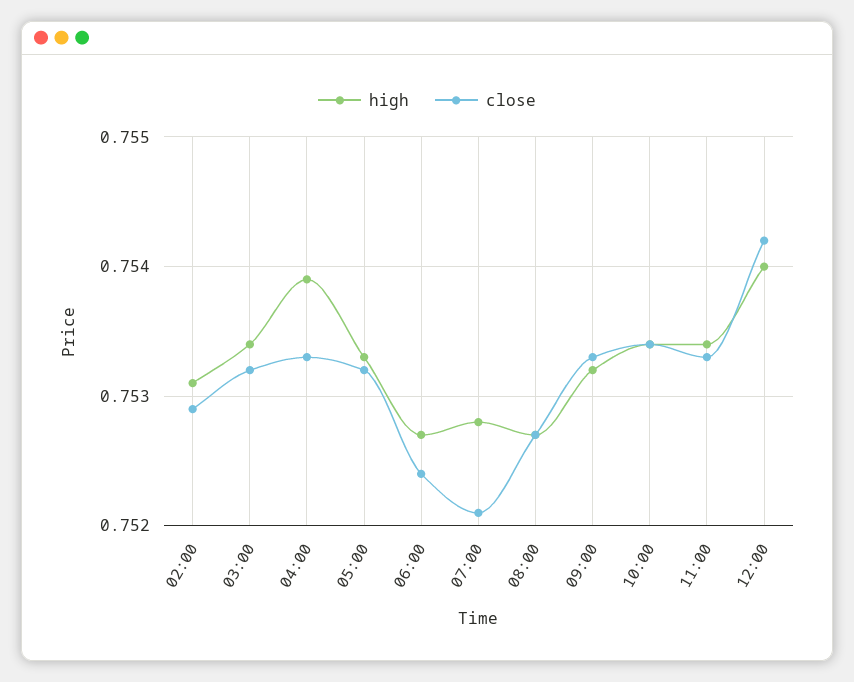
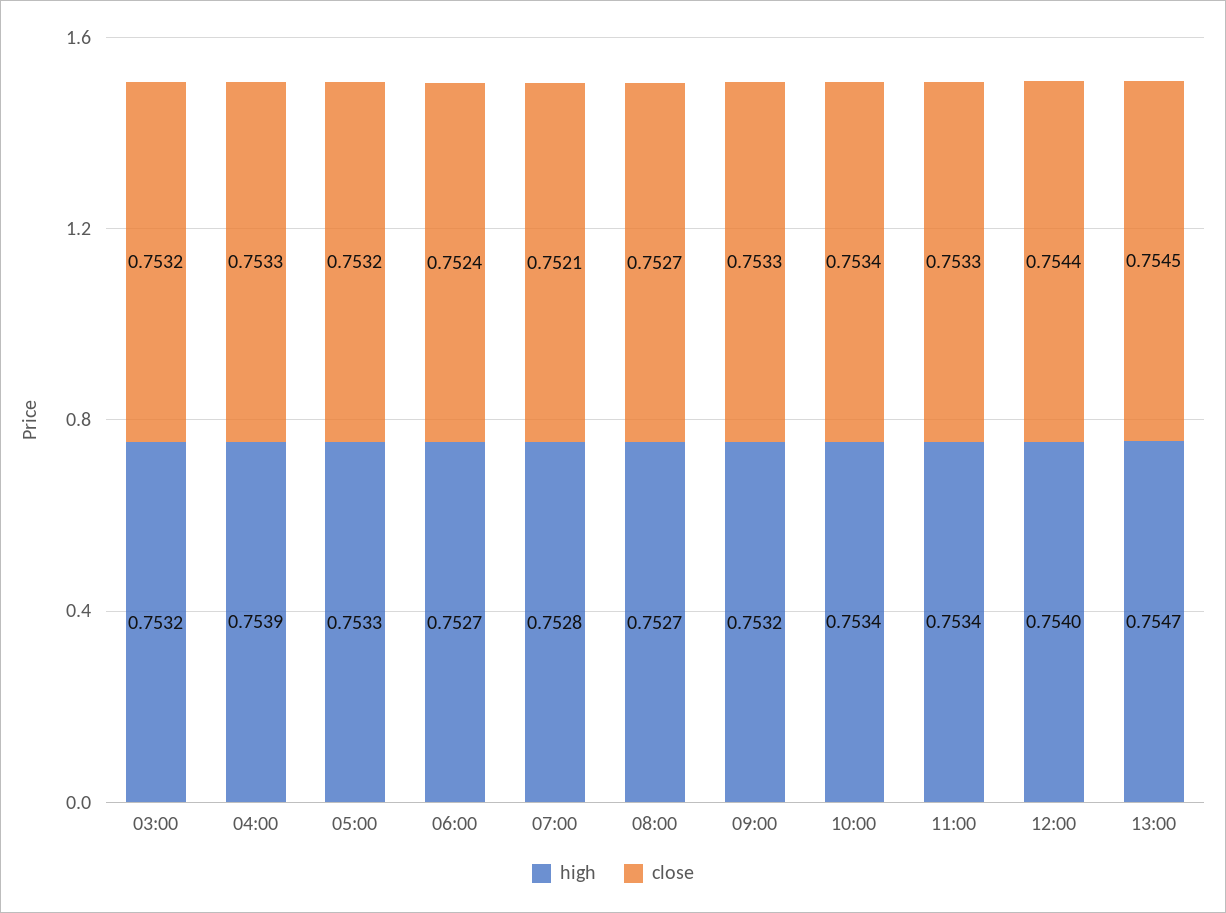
high, 02:00: 0.7531 -> none
close, 02:00: 0.7529 -> none
high, 03:00: 0.7534 -> 0.7532
close, 12:00: 0.7542 -> 0.7544
high, 13:00: none -> 0.7547
close, 13:00: none -> 0.7545

